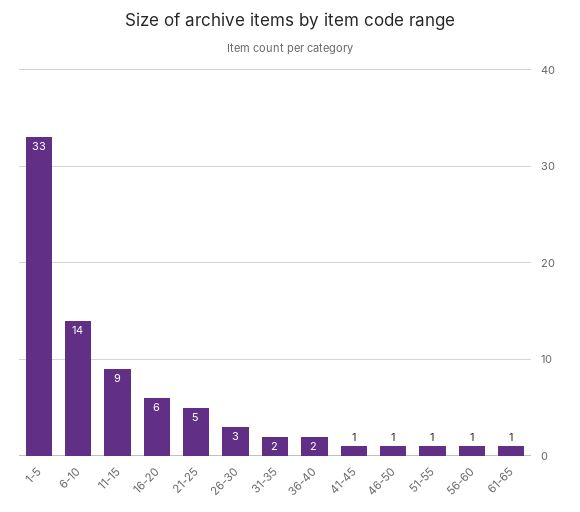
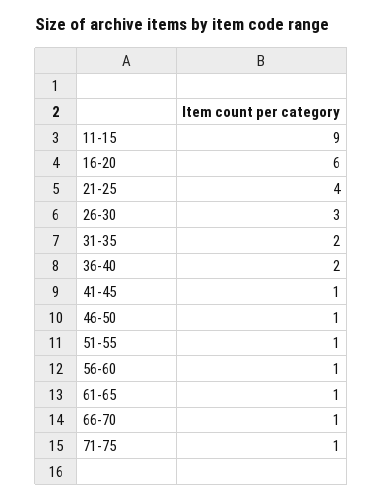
1-5: 33 -> none
6-10: 14 -> none
21-25: 5 -> 4
66-70: none -> 1
71-75: none -> 1

